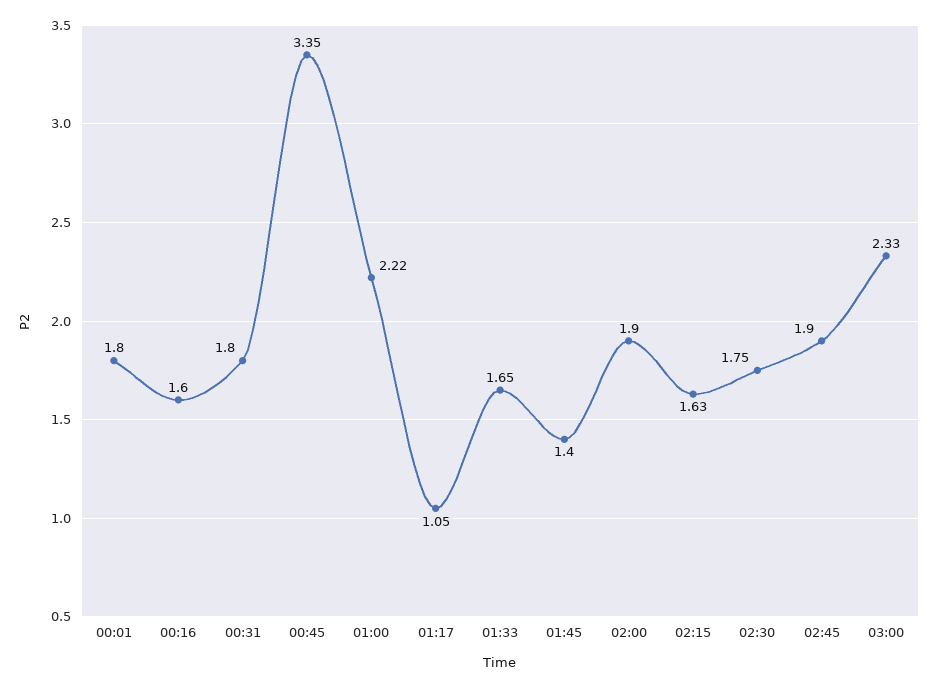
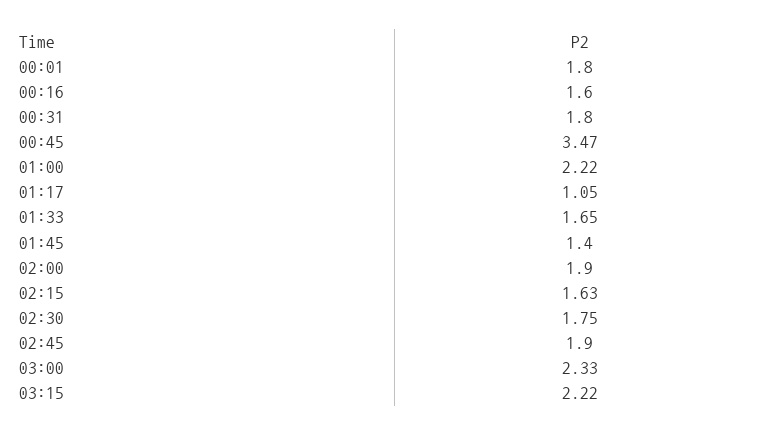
00:45: 3.35 -> 3.47
03:15: none -> 2.22

